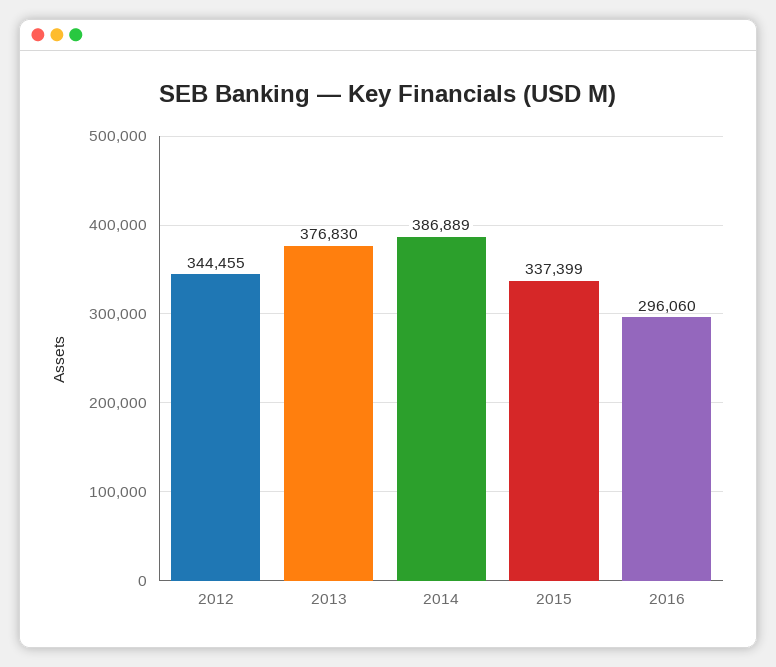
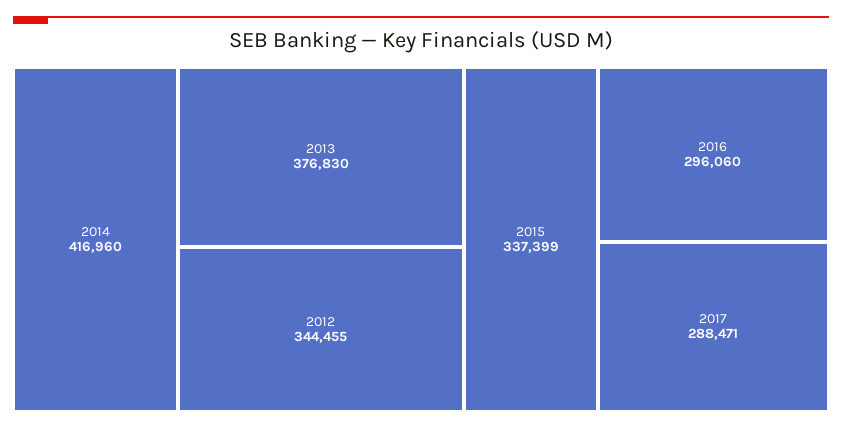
2014: 386889 -> 416960
2017: none -> 288471

